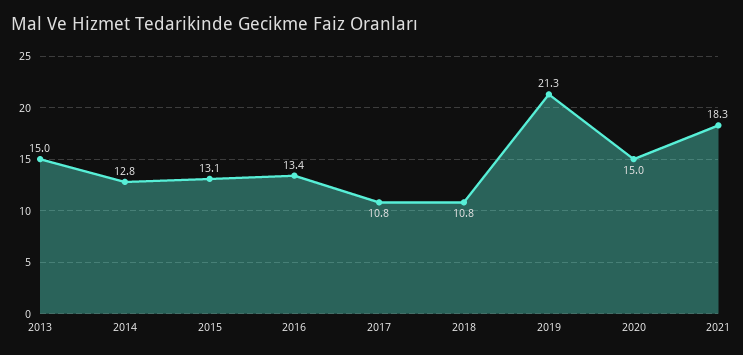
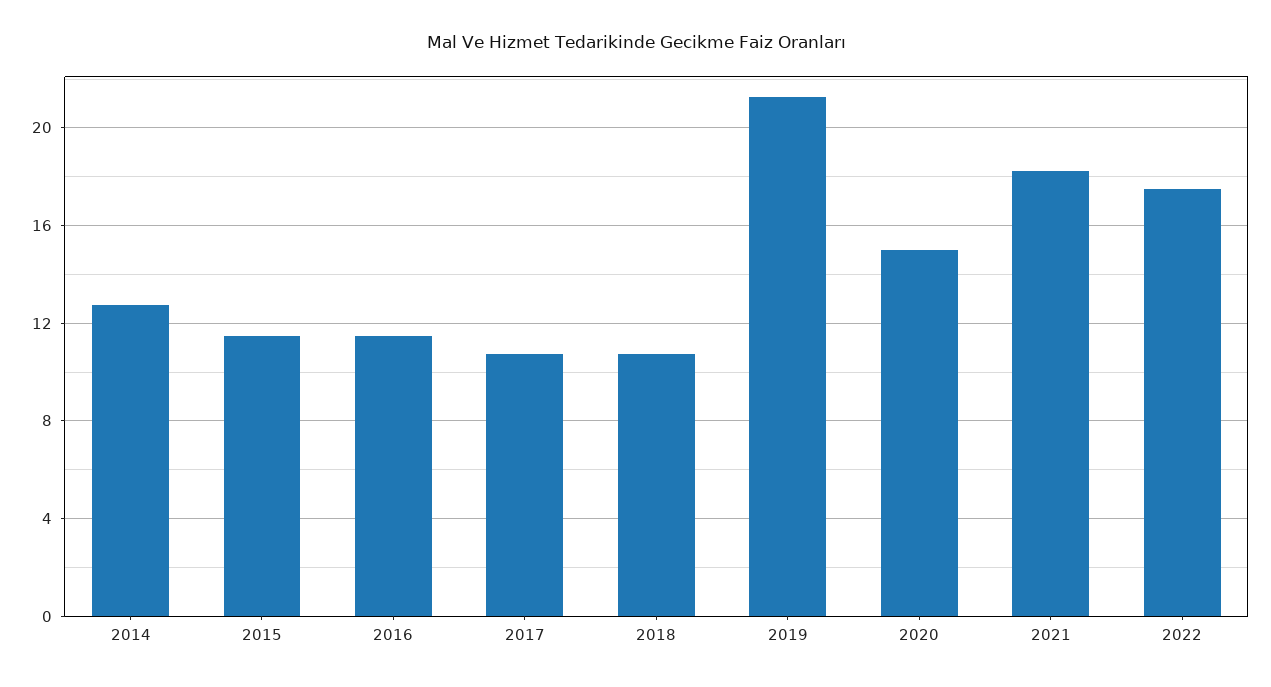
2013: 15 -> none
2015: 13.1 -> 11.5
2016: 13.4 -> 11.5
2022: none -> 17.5

